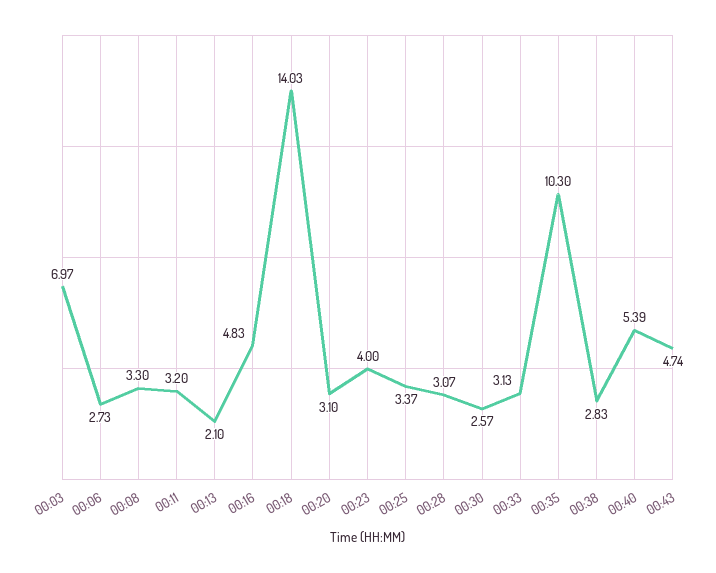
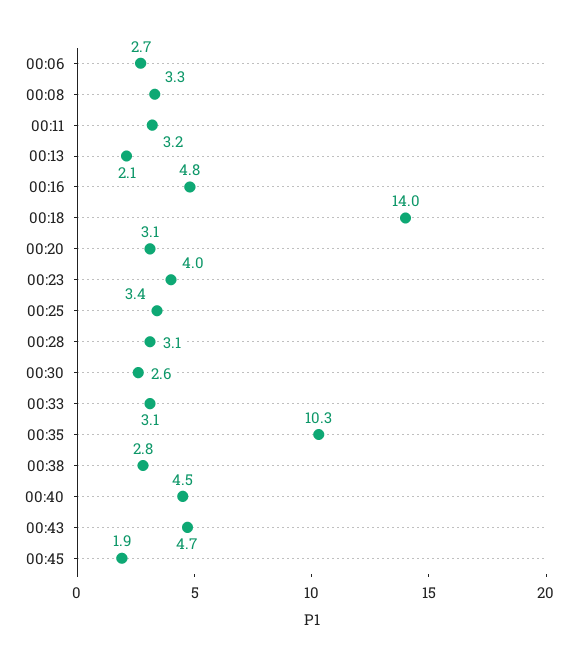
00:03: 6.97 -> none
00:40: 5.39 -> 4.5
00:45: none -> 1.9

